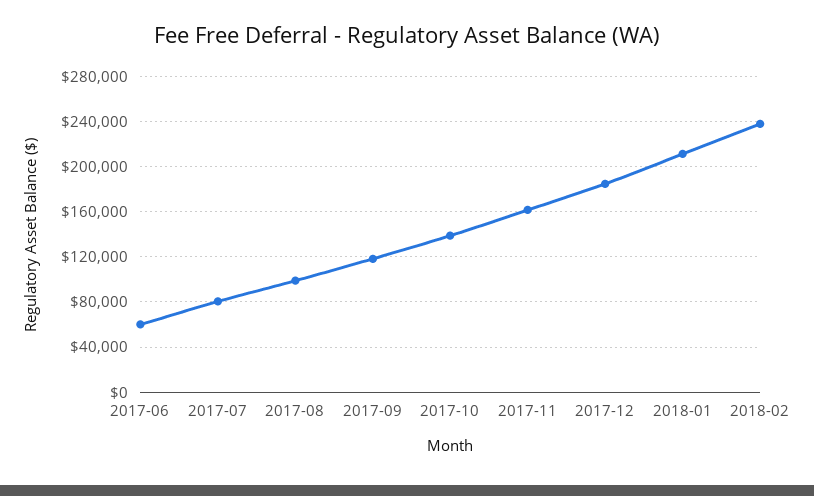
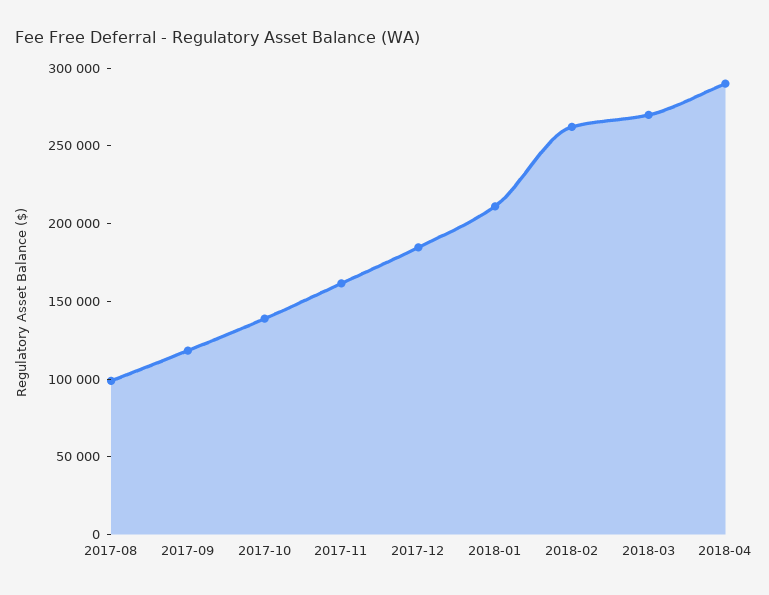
2017-06: 60000 -> none
2017-07: 80000 -> none
2018-02: 240000 -> 260000
2018-03: none -> 270000
2018-04: none -> 290000

